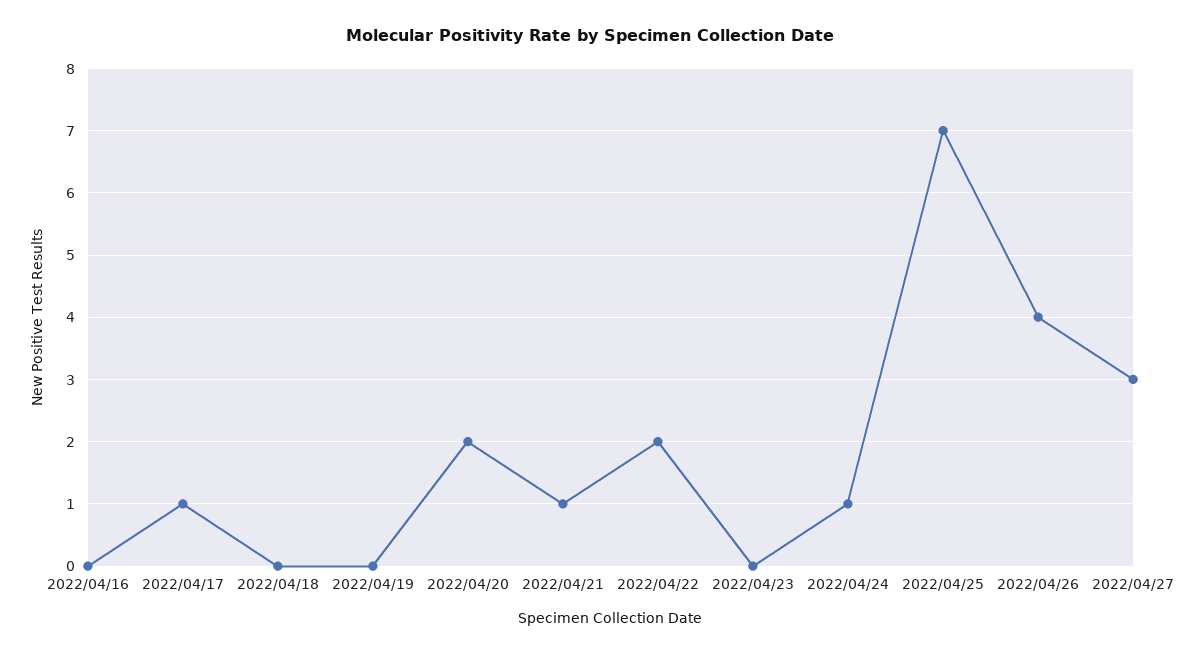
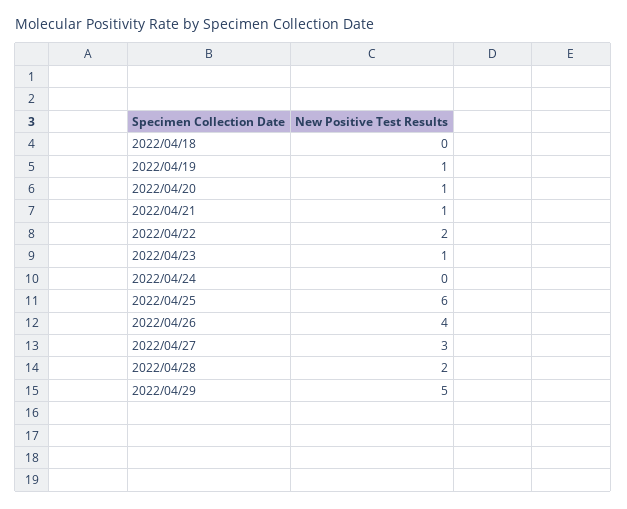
2022/04/16: 0 -> none
2022/04/17: 1 -> none
2022/04/19: 0 -> 1
2022/04/20: 2 -> 1
2022/04/23: 0 -> 1
2022/04/24: 1 -> 0
2022/04/25: 7 -> 6
2022/04/28: none -> 2
2022/04/29: none -> 5

